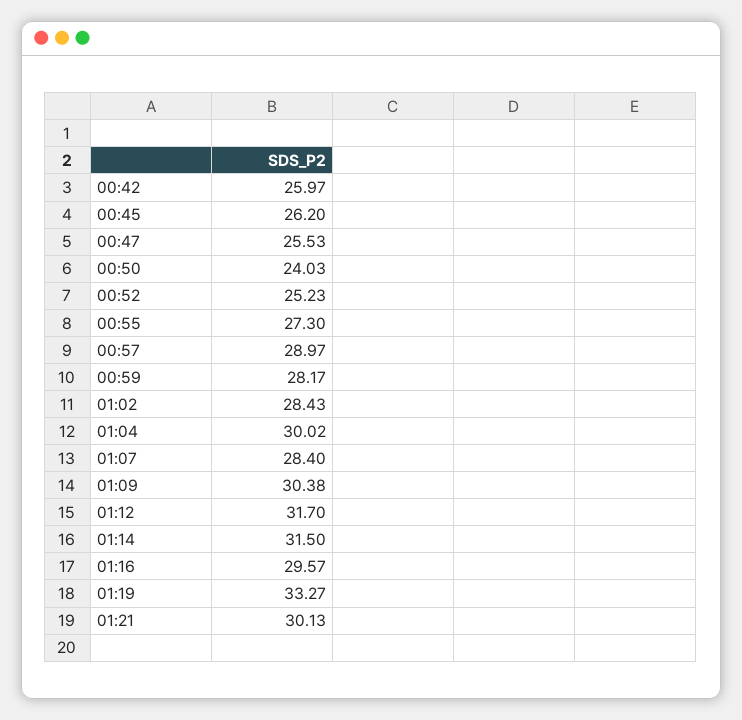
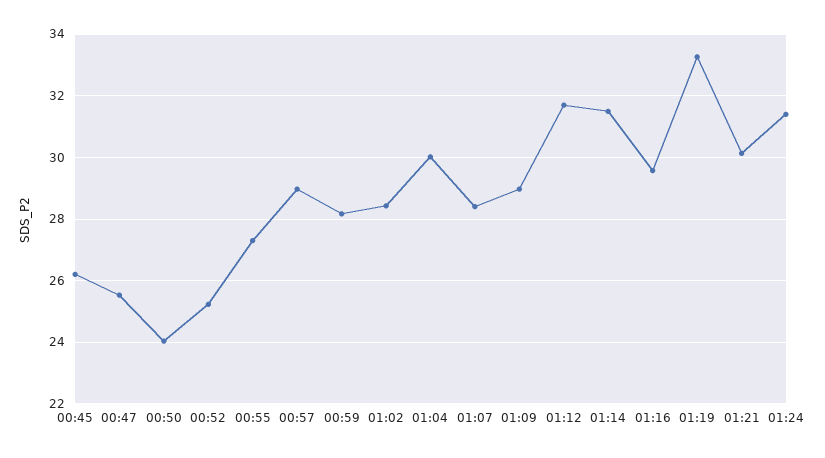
00:42: 25.97 -> none
01:09: 30.38 -> 29
01:24: none -> 31.4

